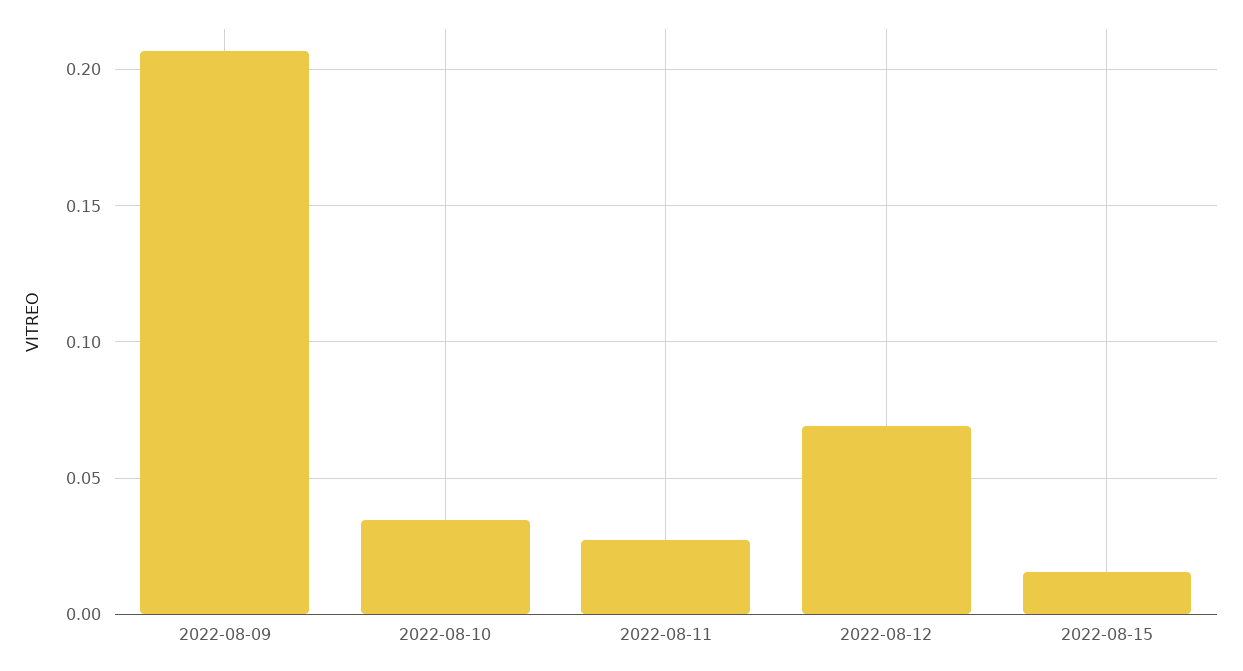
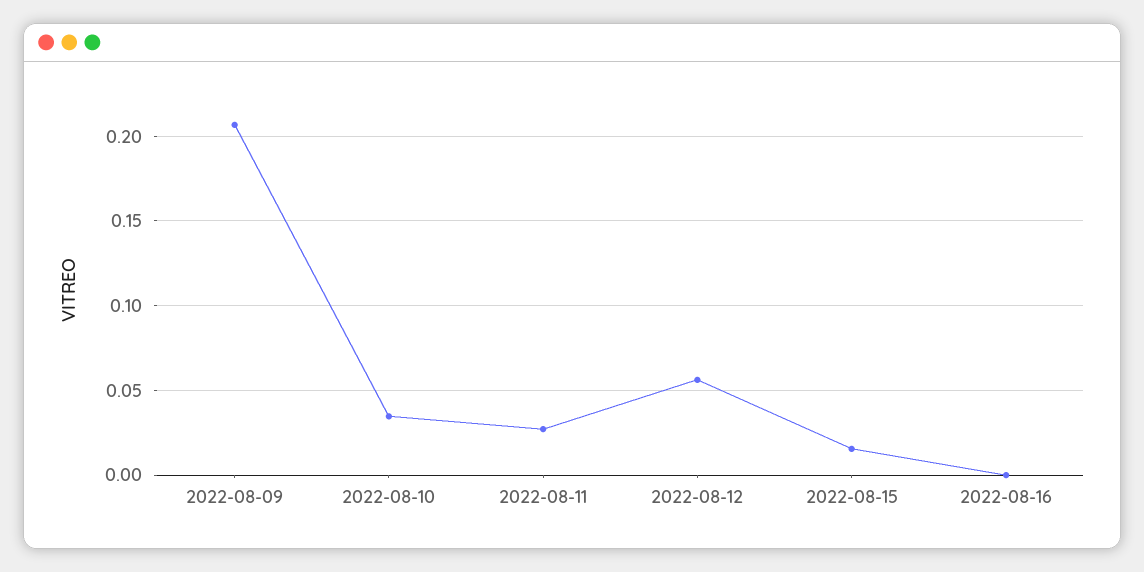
2022-08-12: 0.07 -> 0.055
2022-08-16: none -> 0

